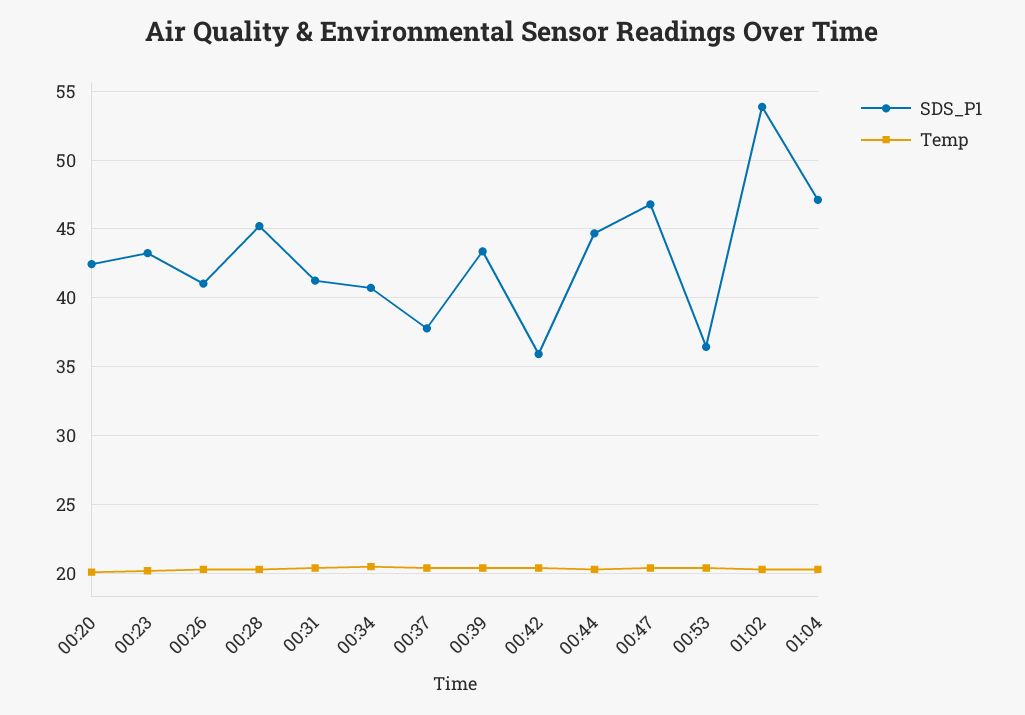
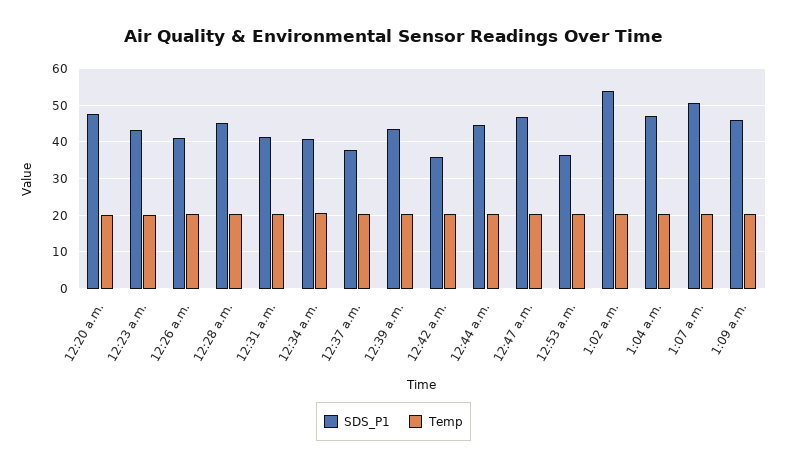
SDS_P1, 00:20: 42.5 -> 48
SDS_P1, 1:07 a.m.: none -> 50
Temp, 1:07 a.m.: none -> 20
SDS_P1, 1:09 a.m.: none -> 46
Temp, 1:09 a.m.: none -> 20

